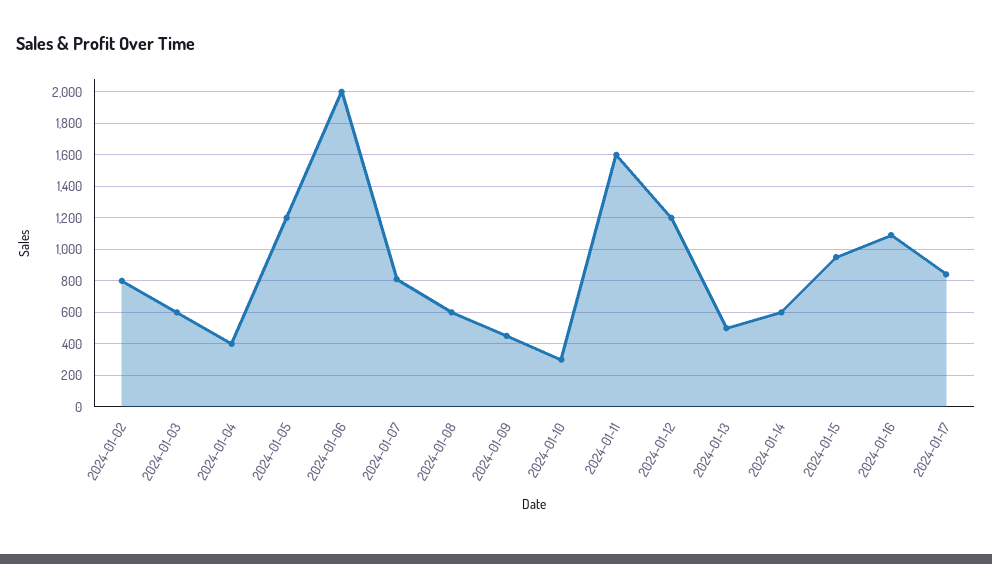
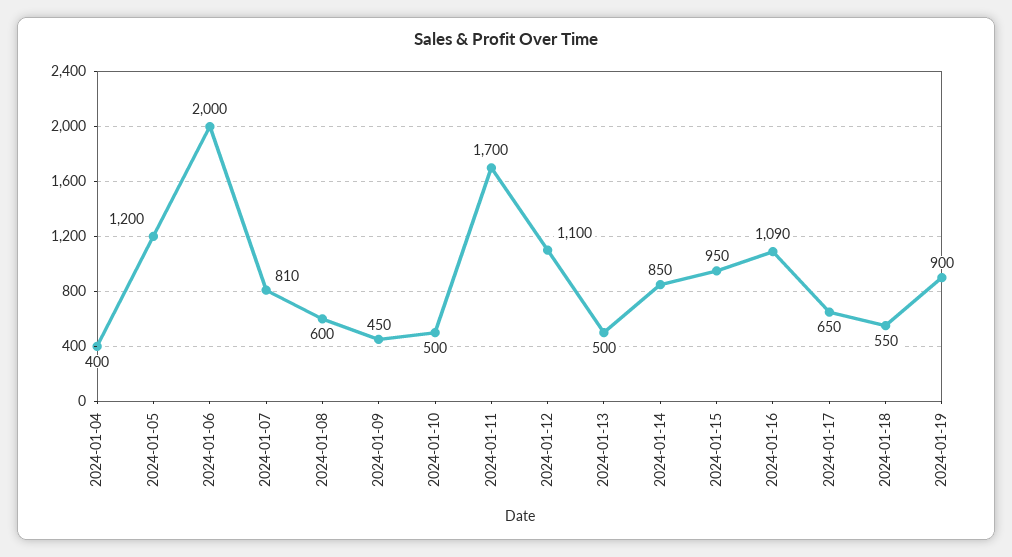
2024-01-02: 800 -> none
2024-01-03: 600 -> none
2024-01-10: 300 -> 500
2024-01-11: 1600 -> 1700
2024-01-12: 1200 -> 1100
2024-01-14: 600 -> 850
2024-01-17: 850 -> 650
2024-01-18: none -> 550
2024-01-19: none -> 900

